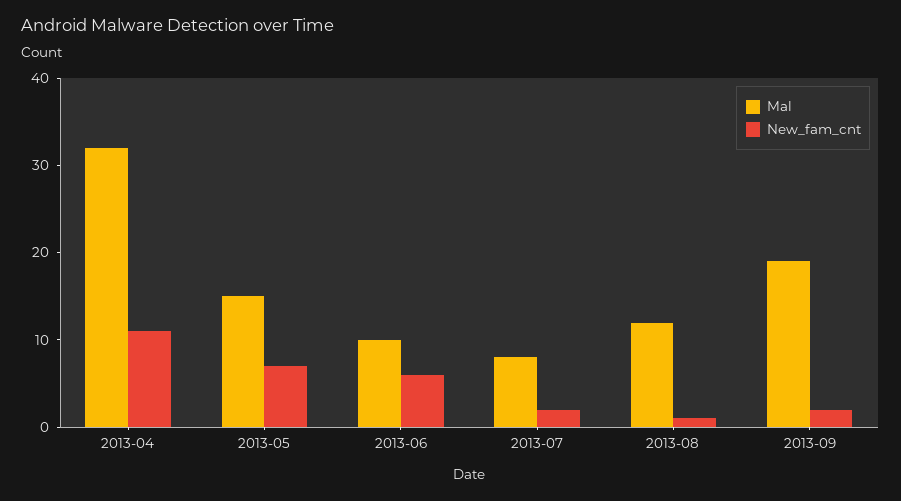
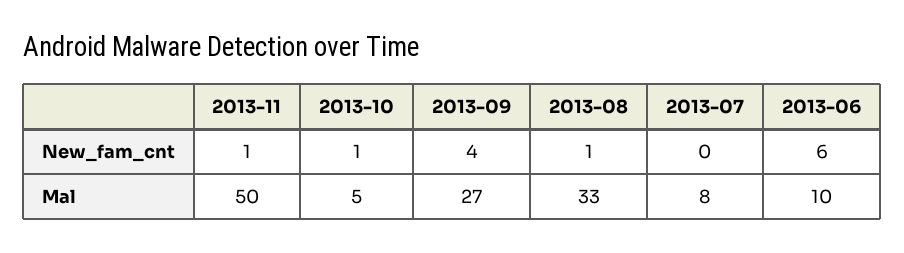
Mal, 2013-04: 32 -> none
New_fam_cnt, 2013-04: 11 -> none
Mal, 2013-05: 15 -> none
New_fam_cnt, 2013-05: 7 -> none
New_fam_cnt, 2013-07: 2 -> 0
Mal, 2013-08: 12 -> 33
Mal, 2013-09: 19 -> 27
New_fam_cnt, 2013-09: 2 -> 4
New_fam_cnt, 2013-11: none -> 1
New_fam_cnt, 2013-10: none -> 1
Mal, 2013-11: none -> 50
Mal, 2013-10: none -> 5

